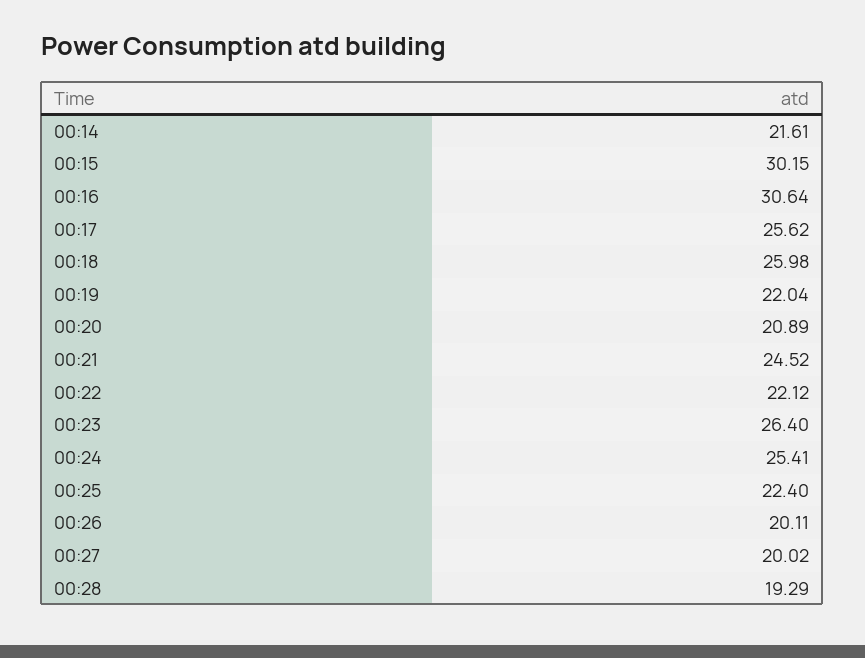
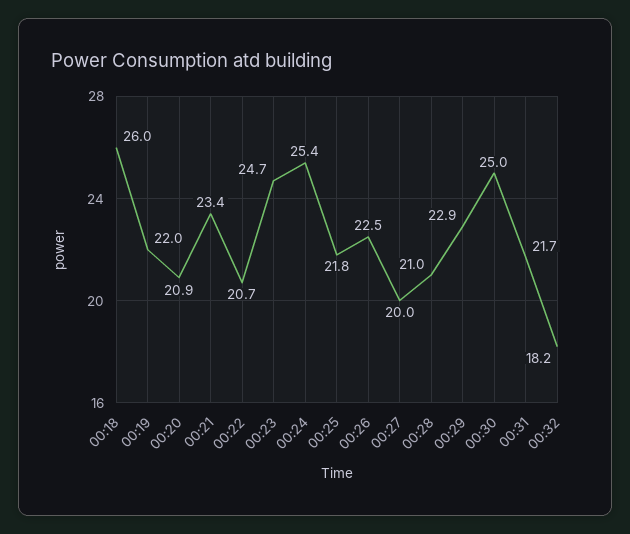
00:14: 21.61 -> none
00:15: 30.15 -> none
00:16: 30.64 -> none
00:17: 25.62 -> none
00:21: 24.52 -> 23.4
00:22: 22.12 -> 20.7
00:23: 26.4 -> 24.7
00:25: 22.4 -> 21.8
00:26: 20.11 -> 22.5
00:28: 19.29 -> 21
00:29: none -> 22.9
00:30: none -> 25
00:31: none -> 21.7
00:32: none -> 18.2

